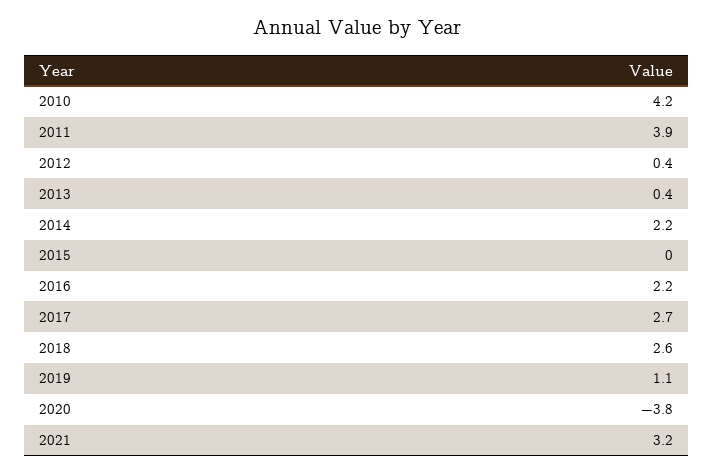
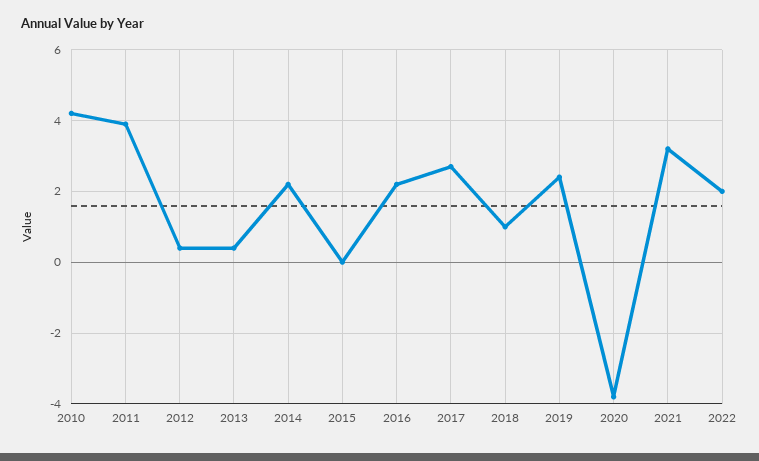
2018: 2.6 -> 1
2019: 1.1 -> 2.5
2022: none -> 2

